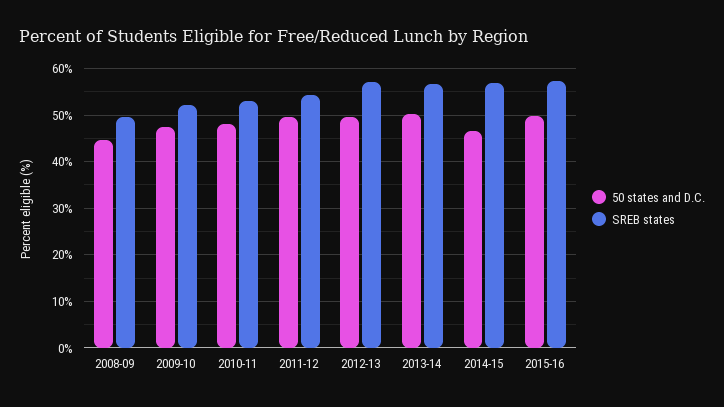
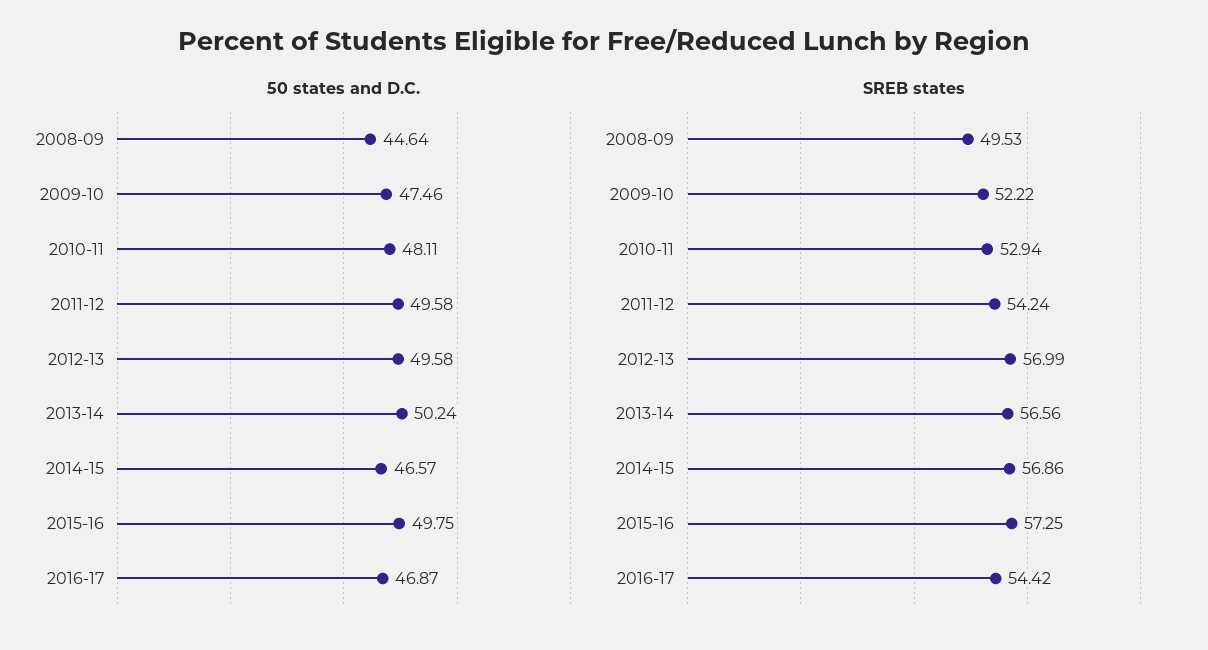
50 states and D.C., 2016-17: none -> 46.87
SREB states, 2016-17: none -> 54.42

